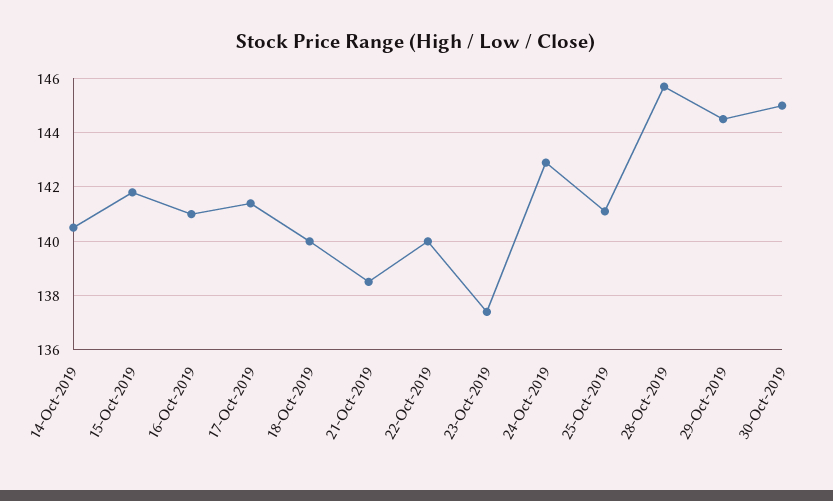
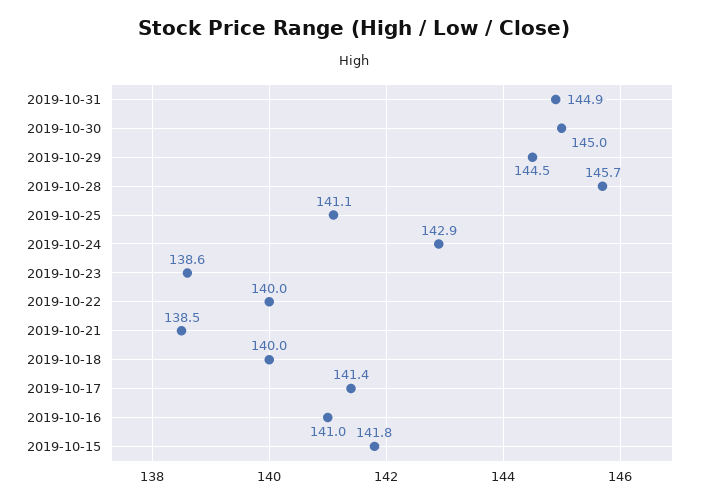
14-Oct-2019: 140.5 -> none
23-Oct-2019: 137.5 -> 138.6
2019-10-31: none -> 144.9

